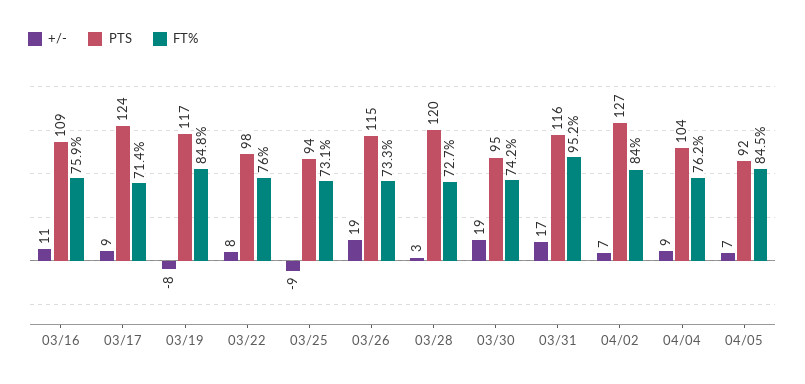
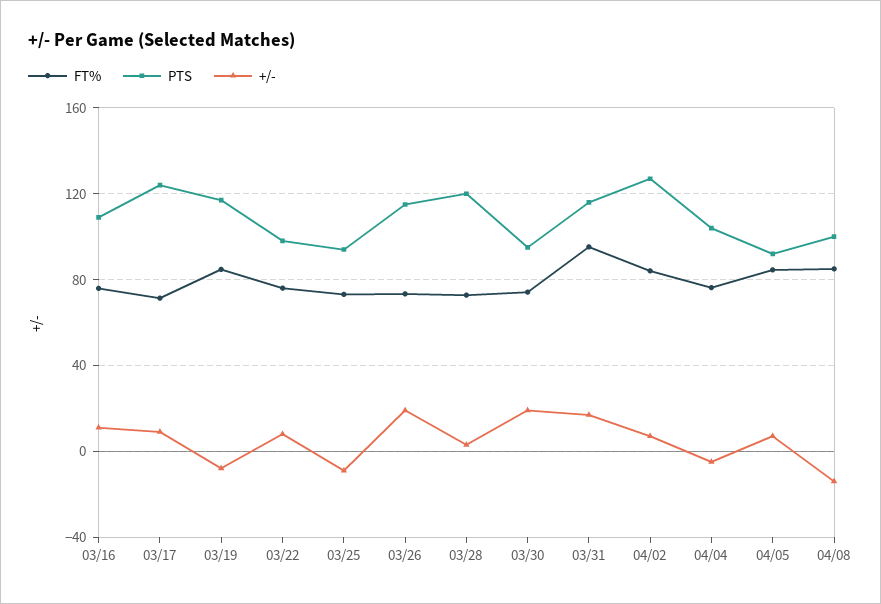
+/-, 04/04: 9 -> -5
FT%, 04/08: none -> 85
PTS, 04/08: none -> 100
+/-, 04/08: none -> -15

